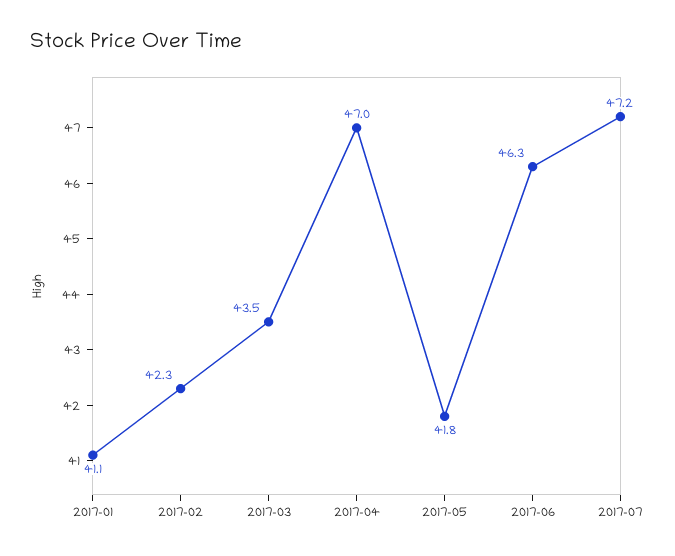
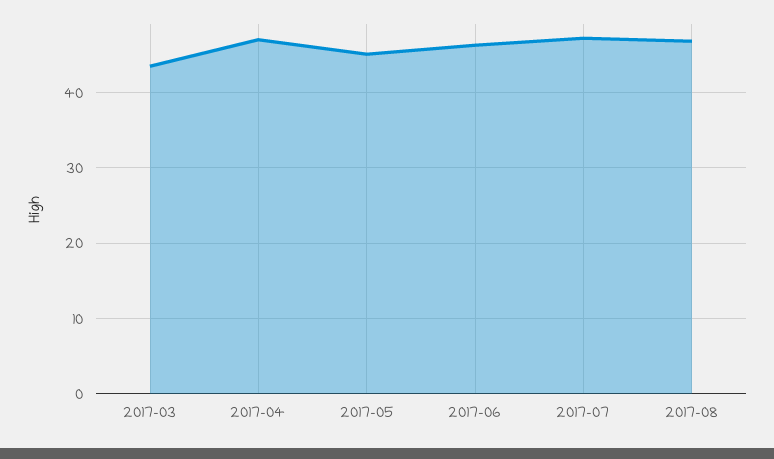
2017-01: 41.1 -> none
2017-02: 42.3 -> none
2017-05: 41.8 -> 45
2017-08: none -> 47

